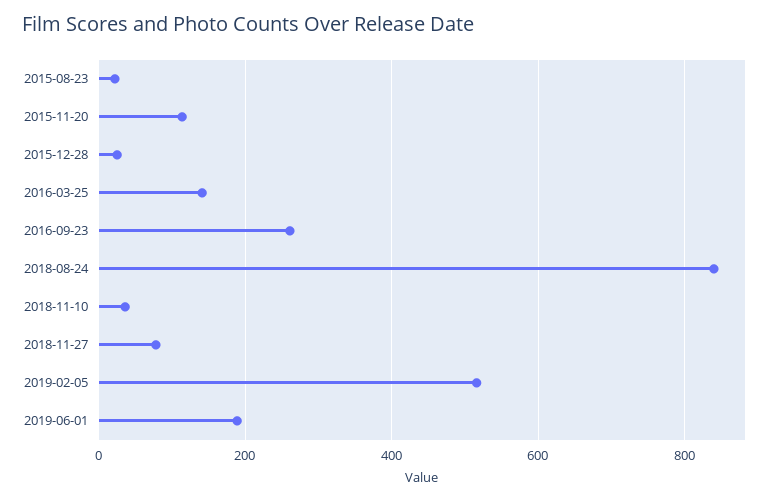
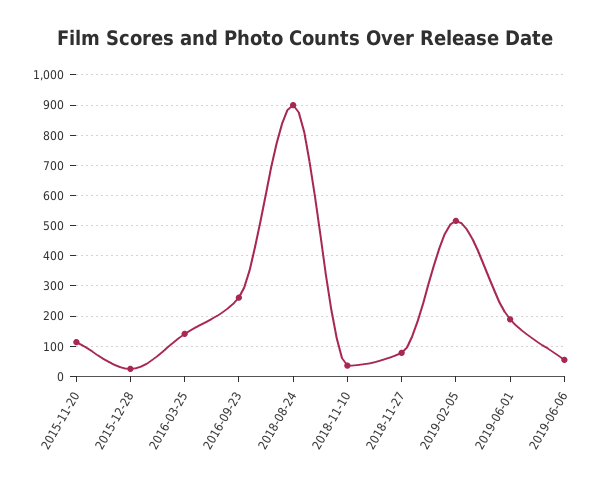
2015-08-23: 20 -> none
2018-08-24: 840 -> 900
2019-06-06: none -> 60

